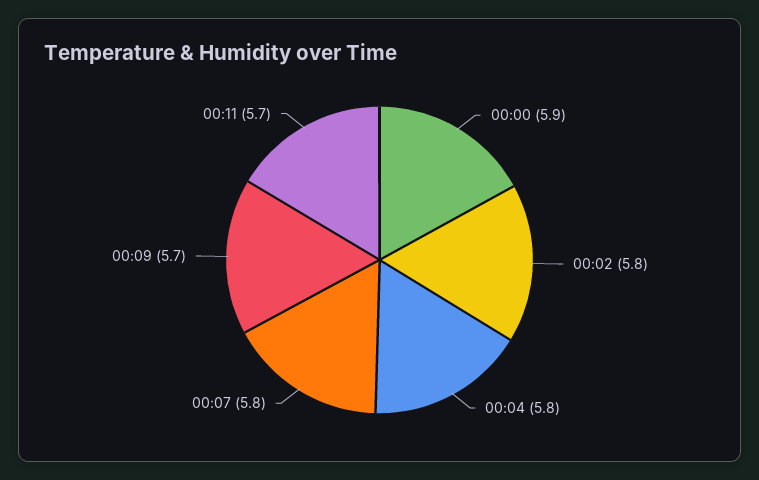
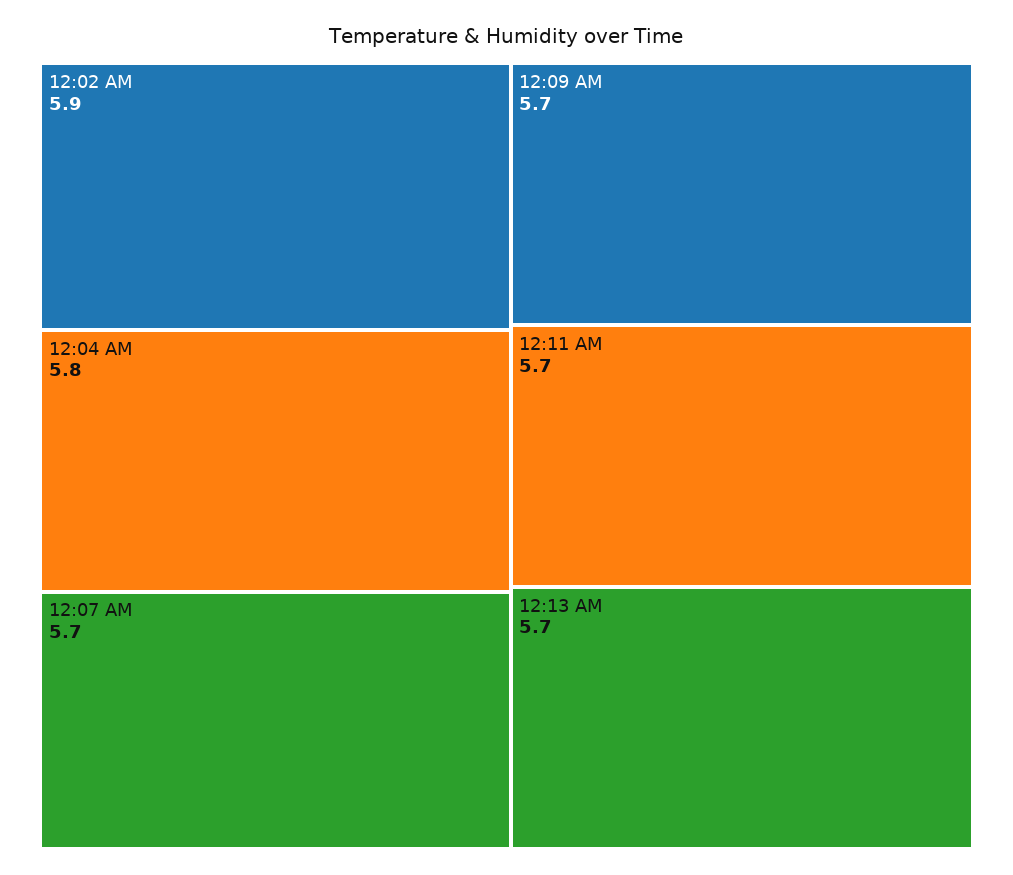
00:00: 5.9 -> none
00:02: 5.8 -> 5.9
00:07: 5.8 -> 5.7
12:13 AM: none -> 5.7

